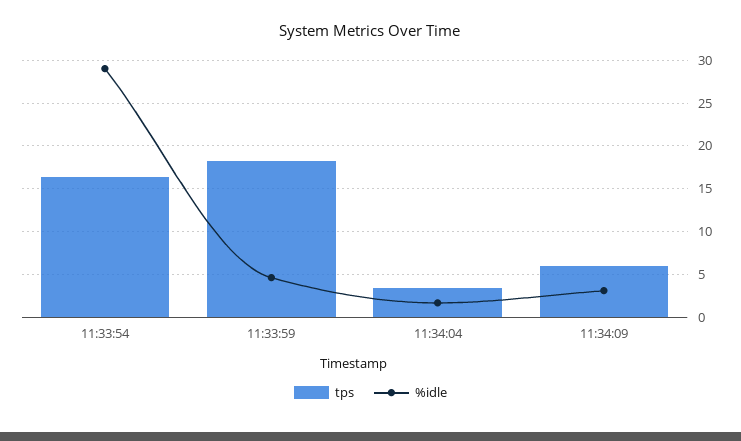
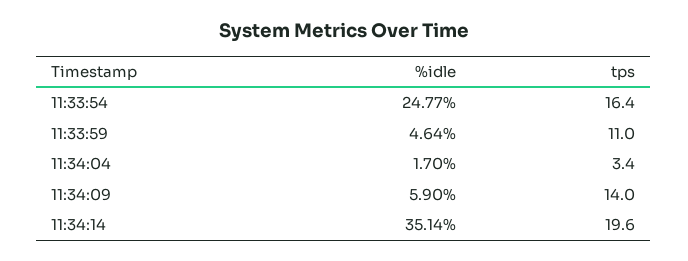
%idle, 11:33:54: 29 -> 24.77
tps, 11:33:59: 18 -> 11
tps, 11:34:09: 6 -> 14
%idle, 11:34:09: 3 -> 5.9
%idle, 11:34:14: none -> 35.14
tps, 11:34:14: none -> 19.6

